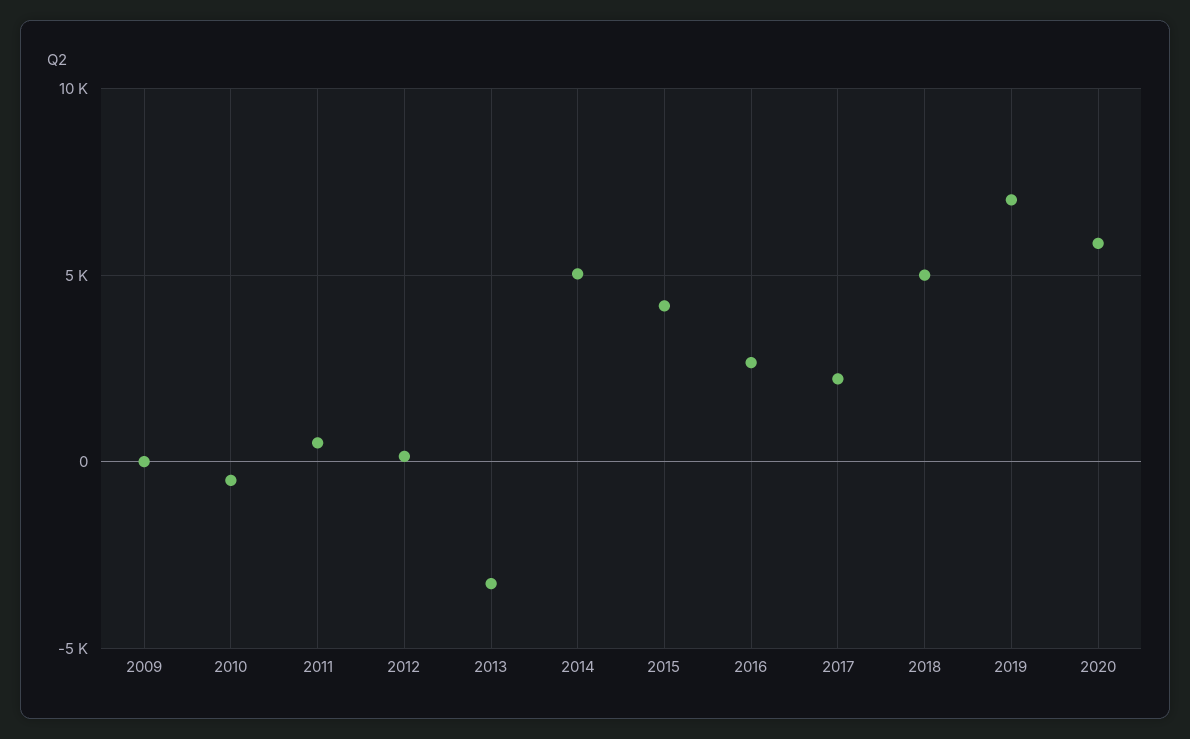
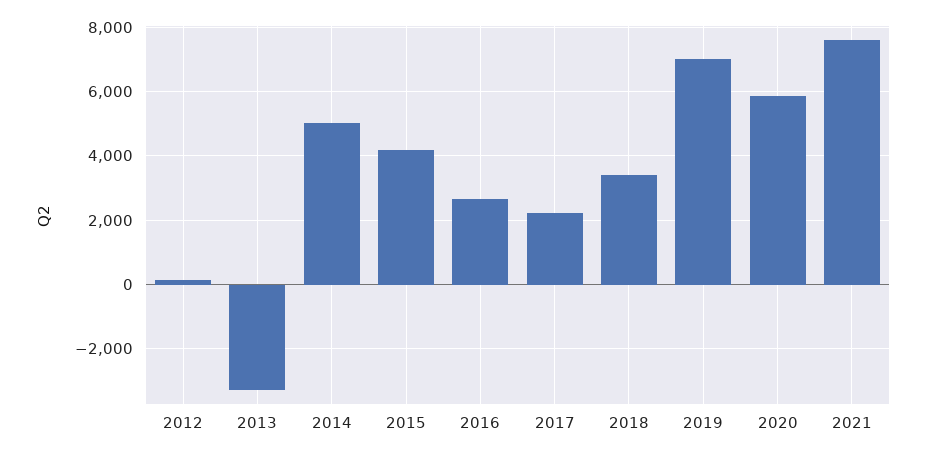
2009: 0 -> none
2010: -500 -> none
2011: 500 -> none
2018: 5000 -> 3400
2021: none -> 7600

